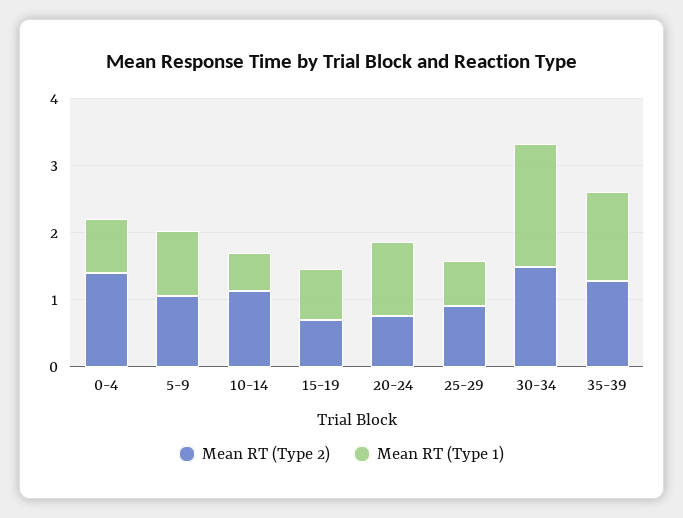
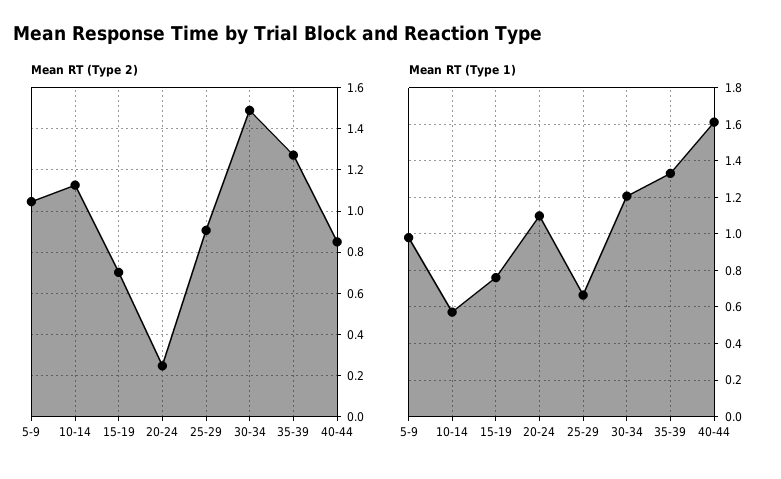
Mean RT (Type 2), 0-4: 1.4 -> none
Mean RT (Type 1), 0-4: 0.8 -> none
Mean RT (Type 2), 20-24: 0.8 -> 0.25
Mean RT (Type 1), 30-34: 1.8 -> 1.2
Mean RT (Type 2), 40-44: none -> 0.85
Mean RT (Type 1), 40-44: none -> 1.6

